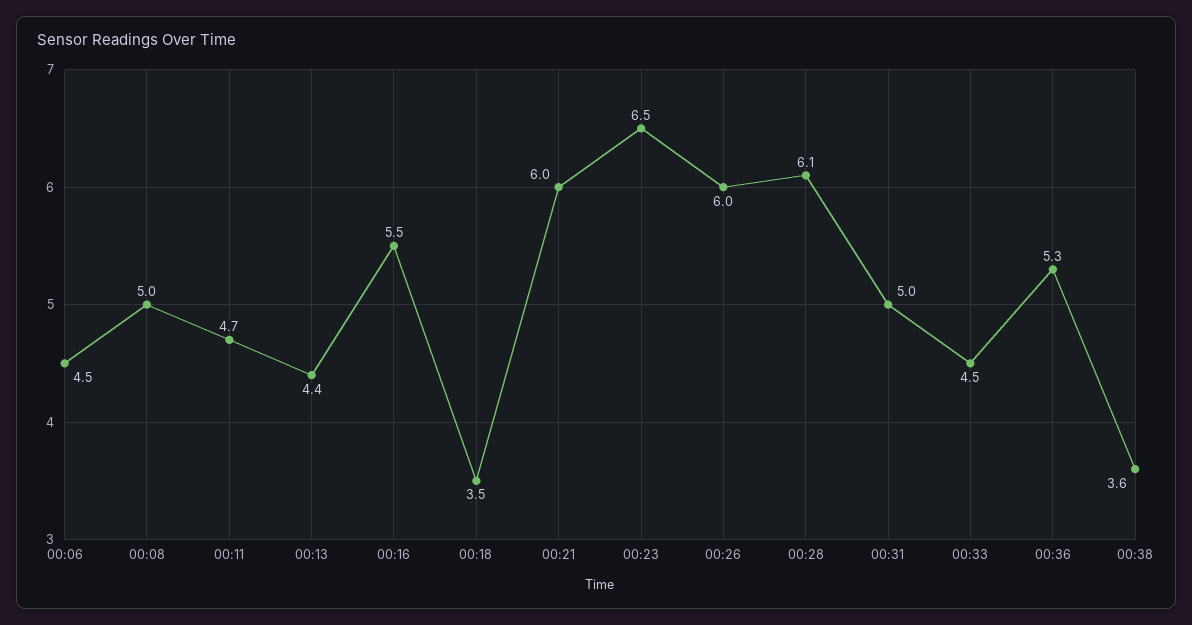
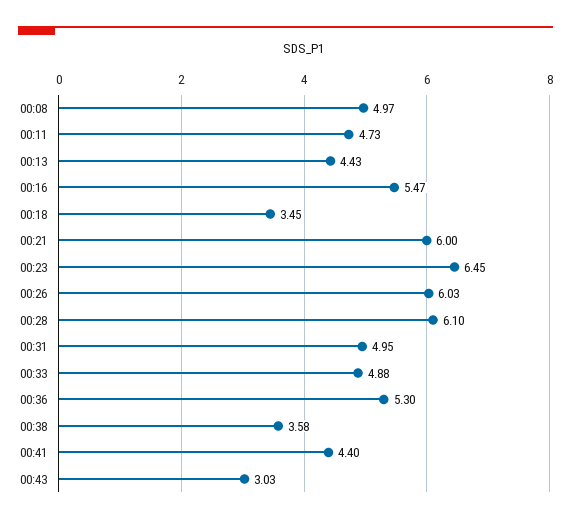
00:06: 4.5 -> none
00:33: 4.5 -> 4.88
00:41: none -> 4.4
00:43: none -> 3.03

